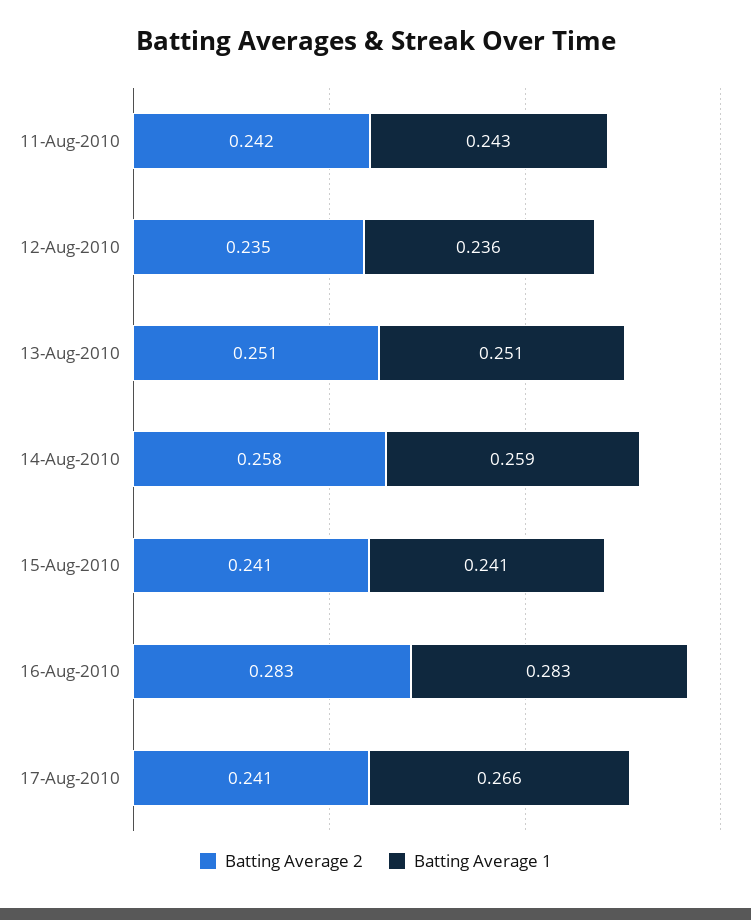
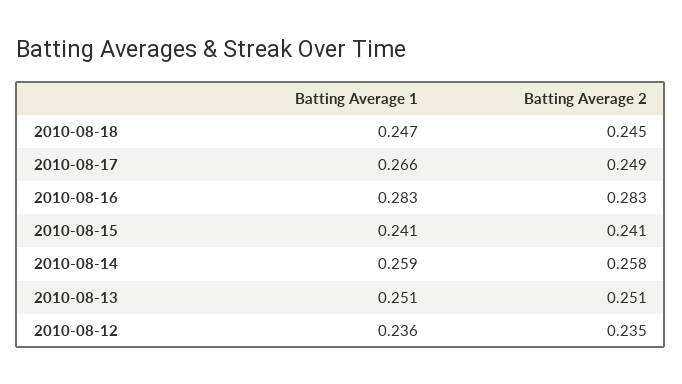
Batting Average 2, 11-Aug-2010: 0.242 -> none
Batting Average 1, 11-Aug-2010: 0.243 -> none
Batting Average 2, 17-Aug-2010: 0.241 -> 0.249
Batting Average 1, 2010-08-18: none -> 0.247
Batting Average 2, 2010-08-18: none -> 0.245

